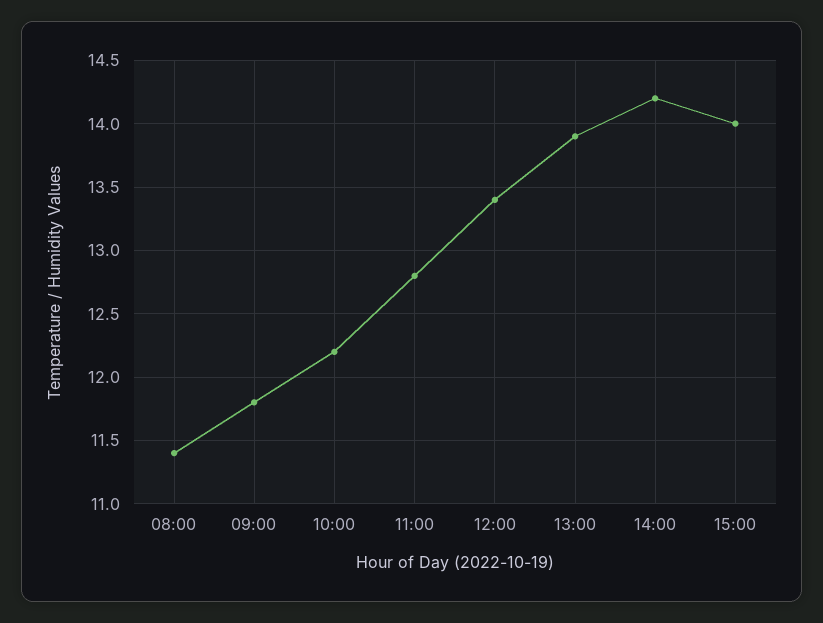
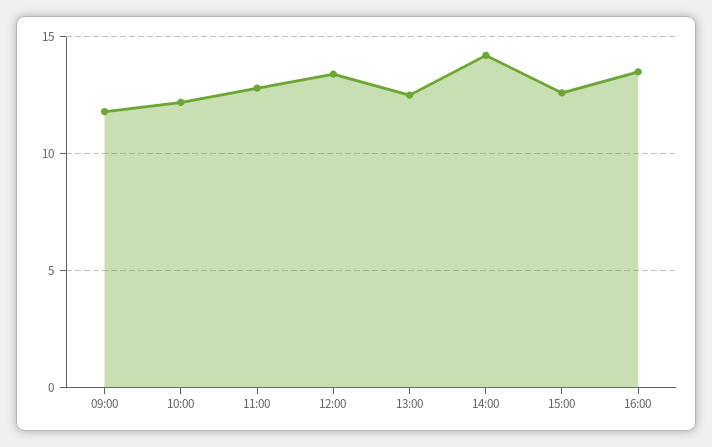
08:00: 11.4 -> none
13:00: 13.9 -> 12.5
15:00: 14 -> 12.5
16:00: none -> 13.5

